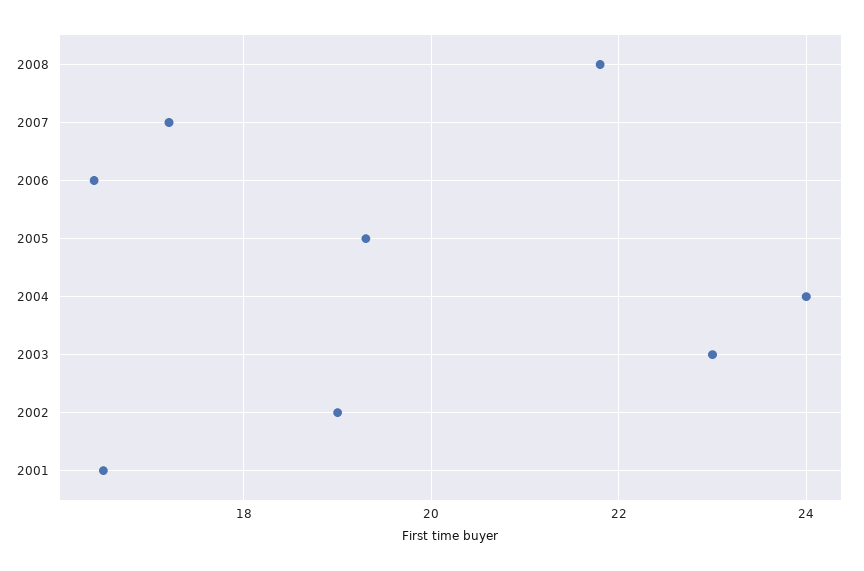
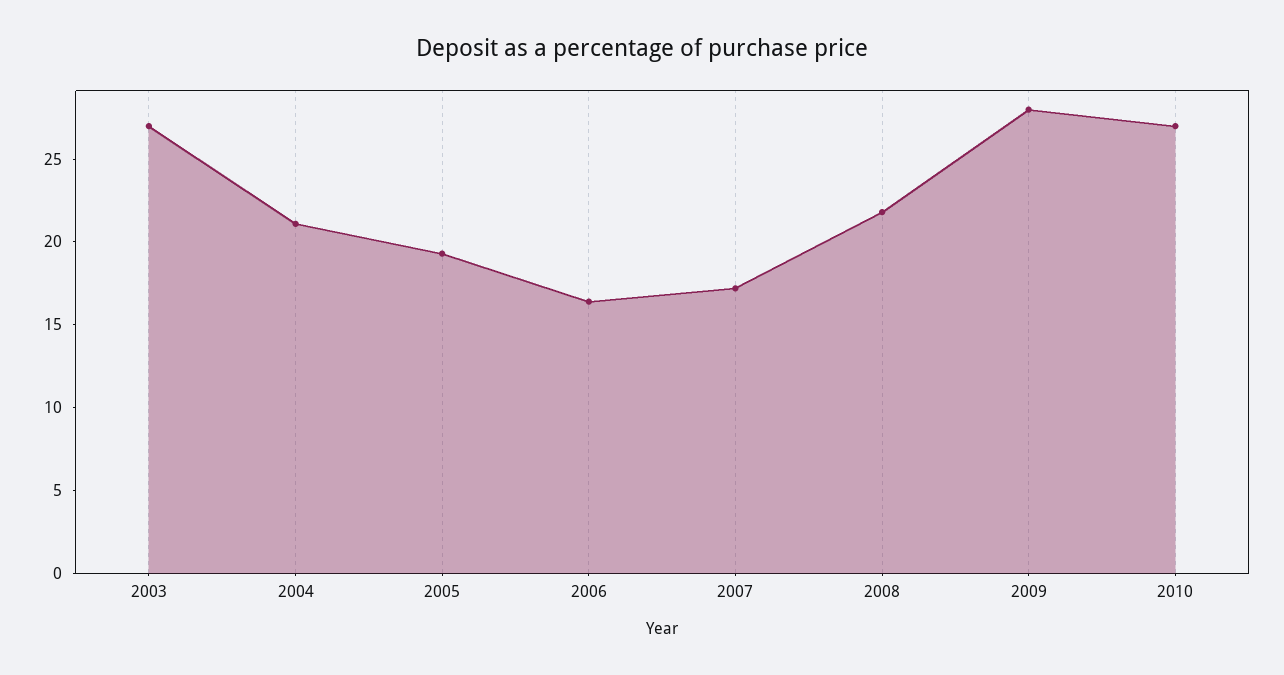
2004: 24 -> 21
2003: 23 -> 27
2002: 19 -> none
2001: 16.5 -> none
2009: none -> 28
2010: none -> 27

